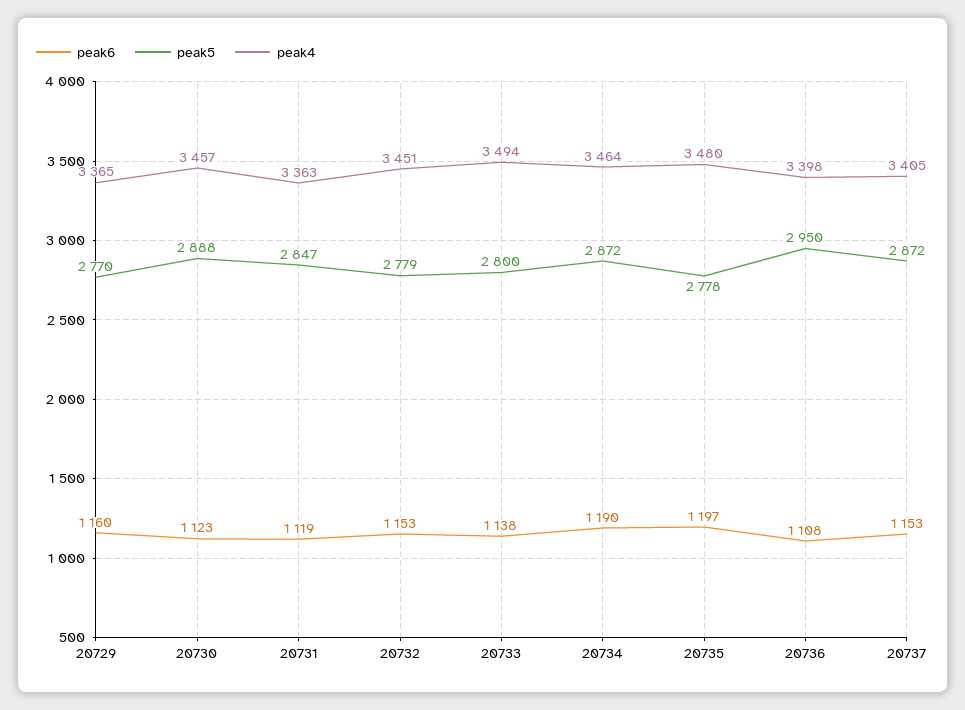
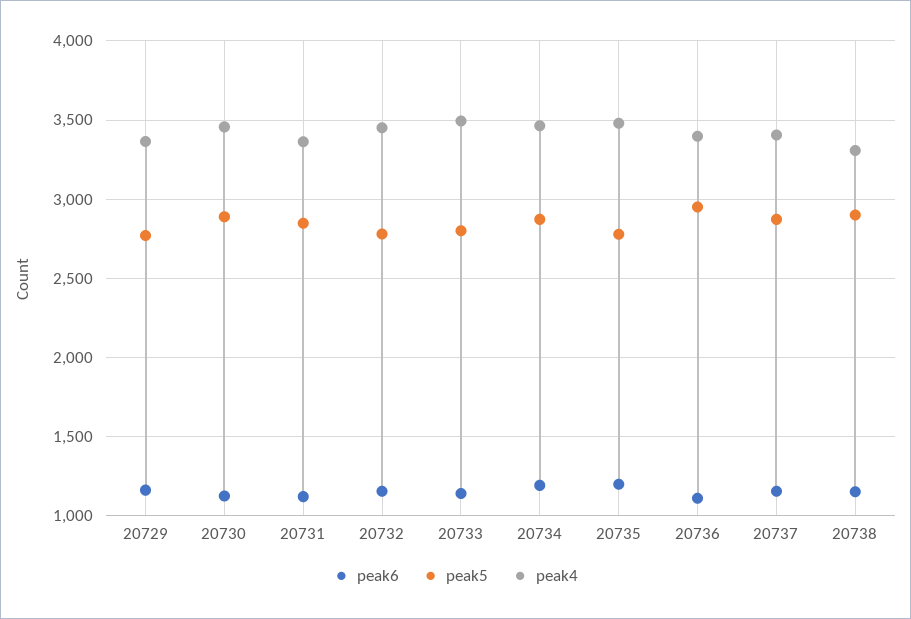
peak6, 20738: none -> 1150
peak5, 20738: none -> 2900
peak4, 20738: none -> 3300

